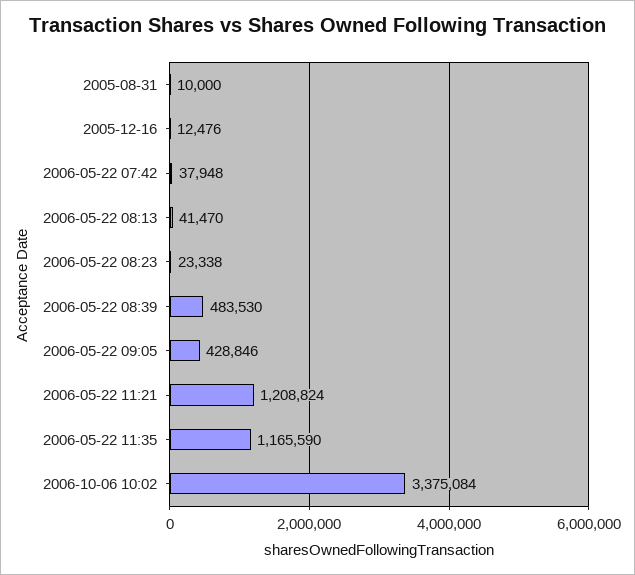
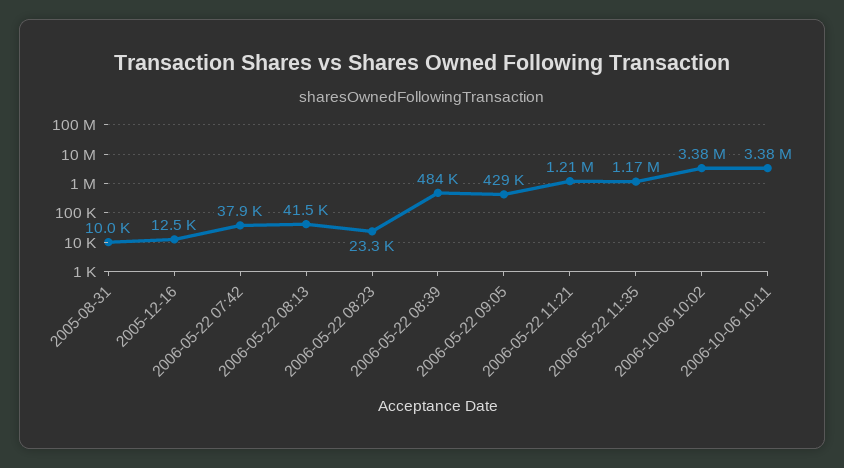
2006-10-06 10:11: none -> 3380000

